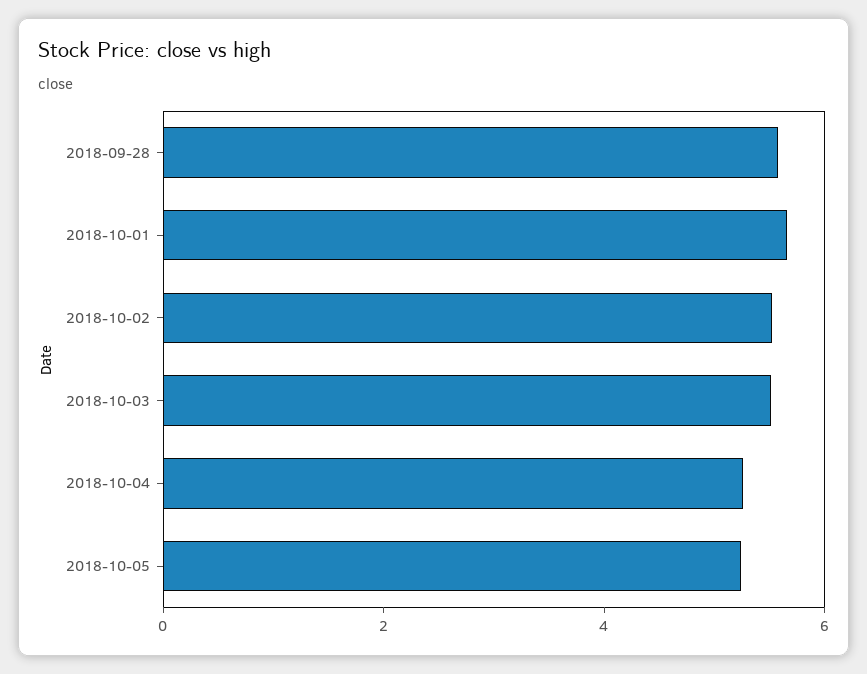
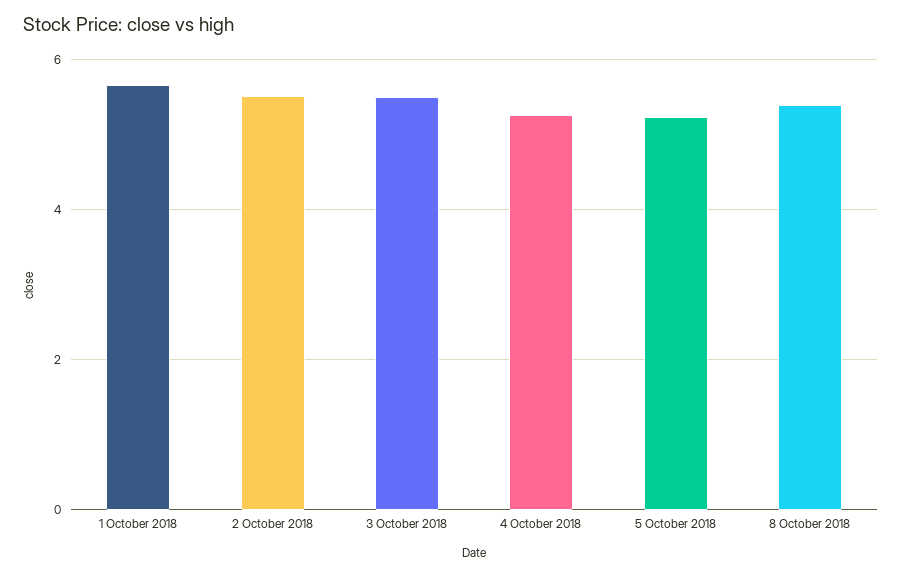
2018-09-28: 5.5 -> none
8 October 2018: none -> 5.4

